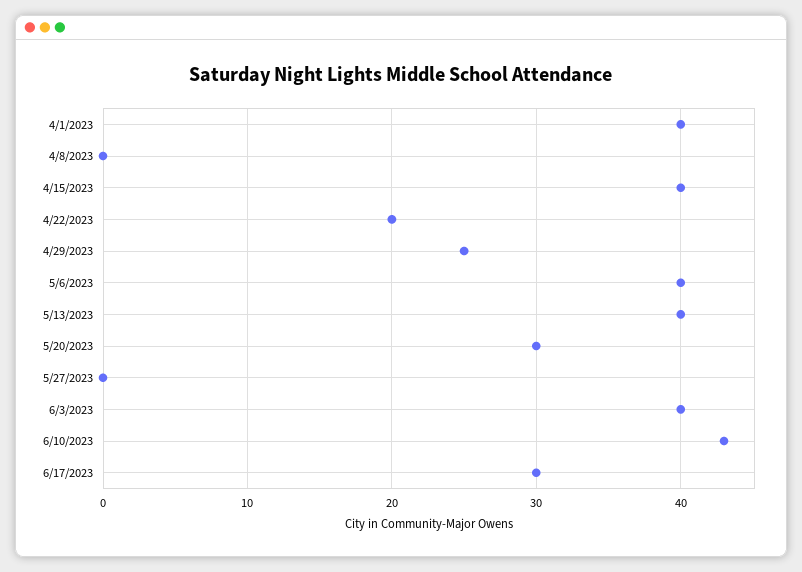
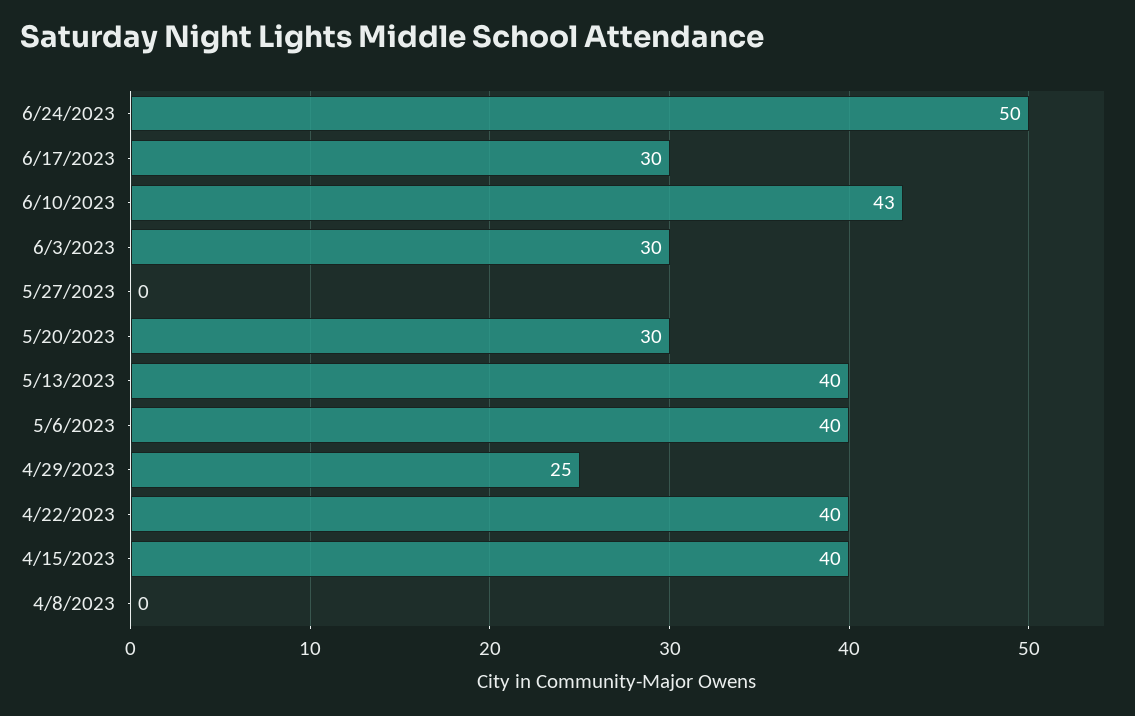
4/1/2023: 40 -> none
4/22/2023: 20 -> 40
6/3/2023: 40 -> 30
6/24/2023: none -> 50

